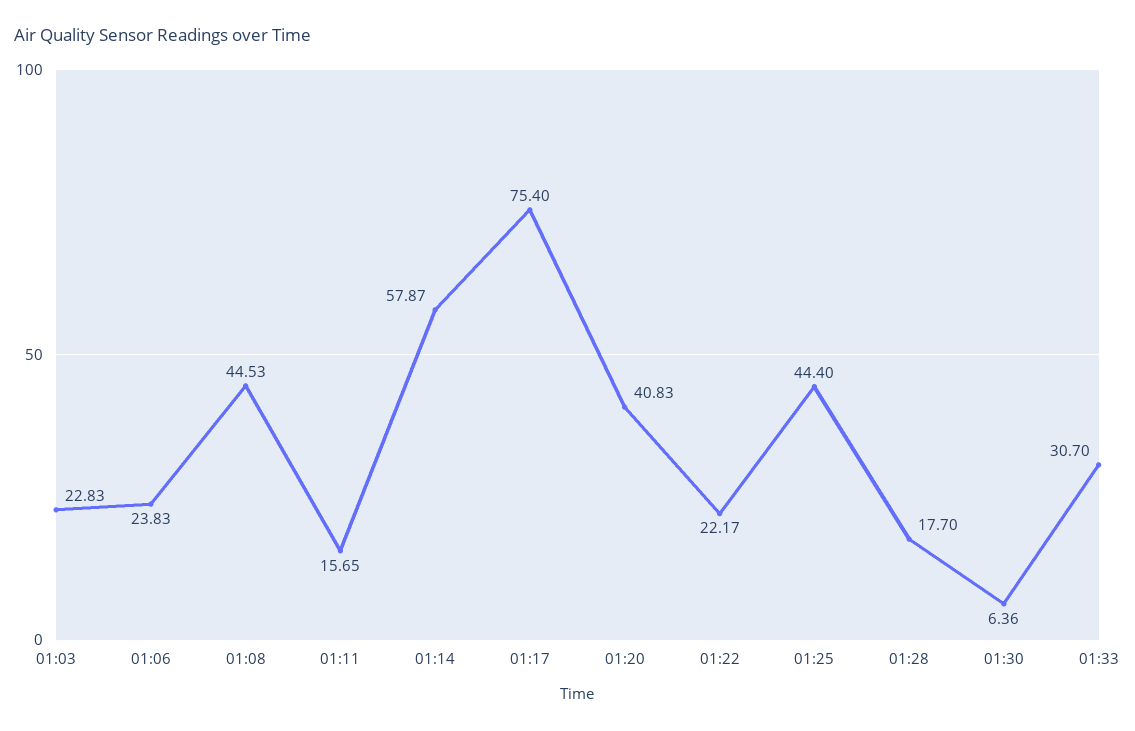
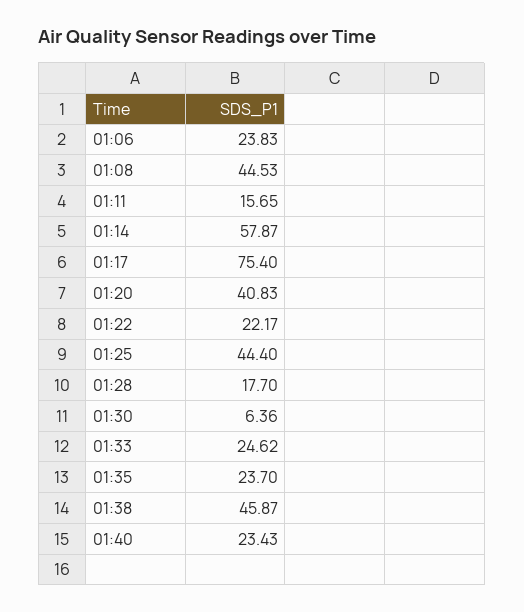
01:03: 22.83 -> none
01:33: 30.7 -> 24.62
01:35: none -> 23.7
01:38: none -> 45.87
01:40: none -> 23.43

